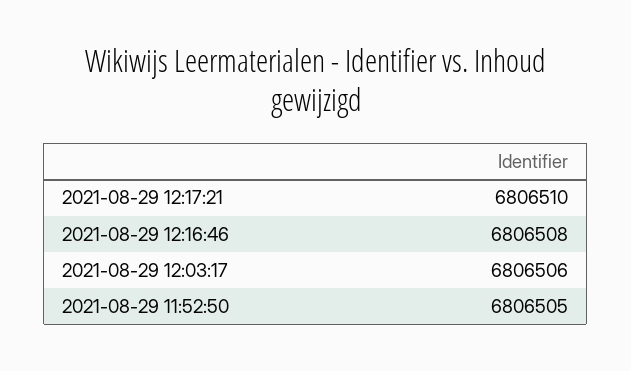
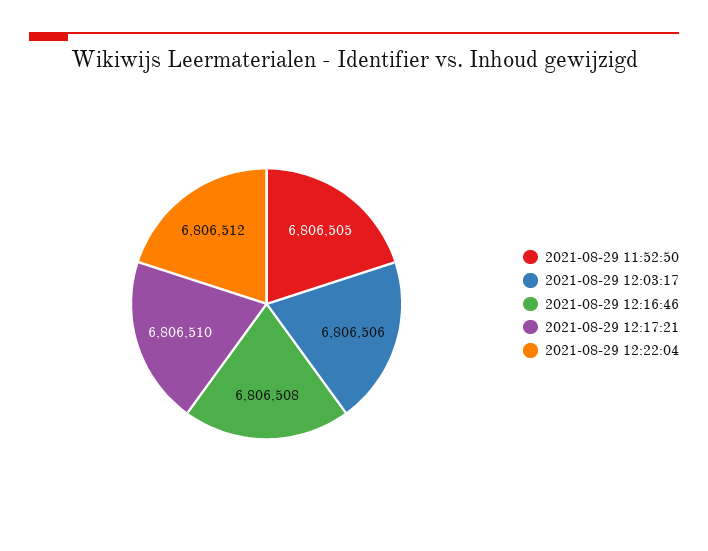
2021-08-29 12:22:04: none -> 6806512

